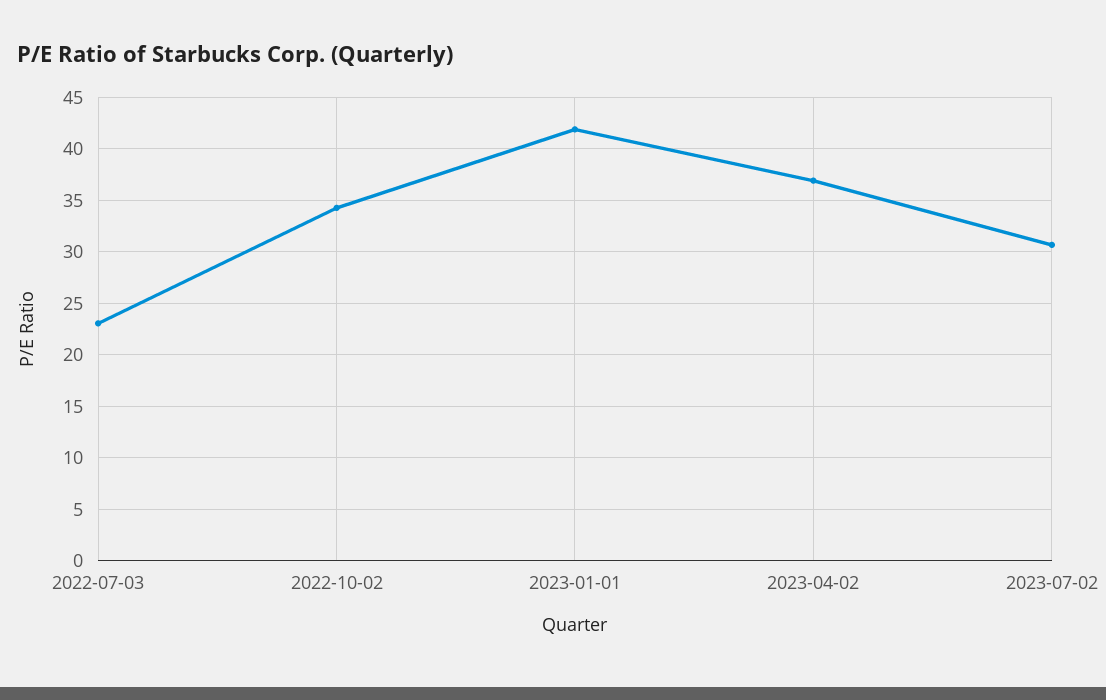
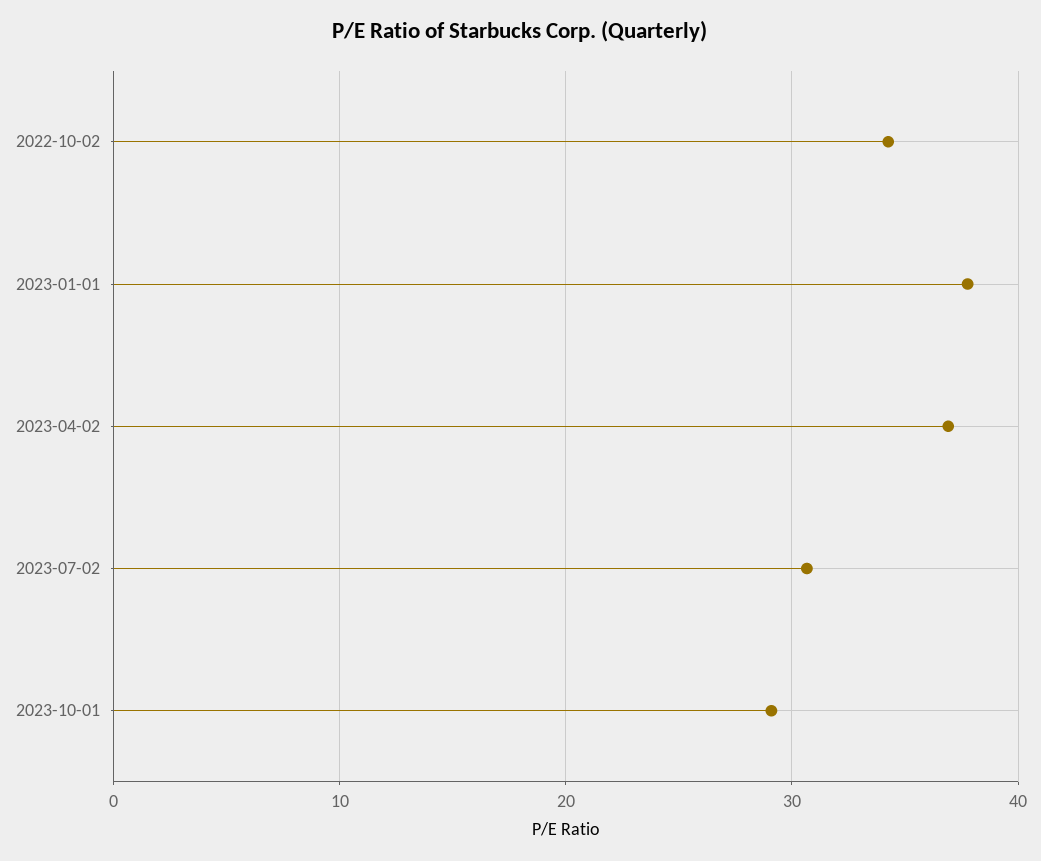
2022-07-03: 23 -> none
2023-01-01: 42 -> 38
2023-10-01: none -> 29

